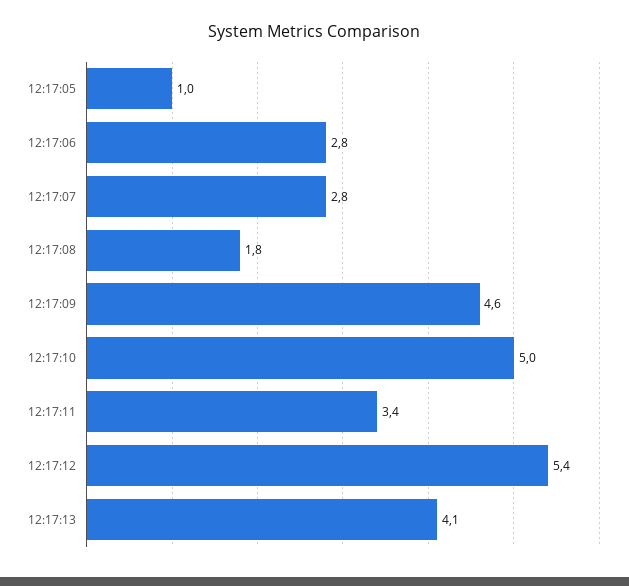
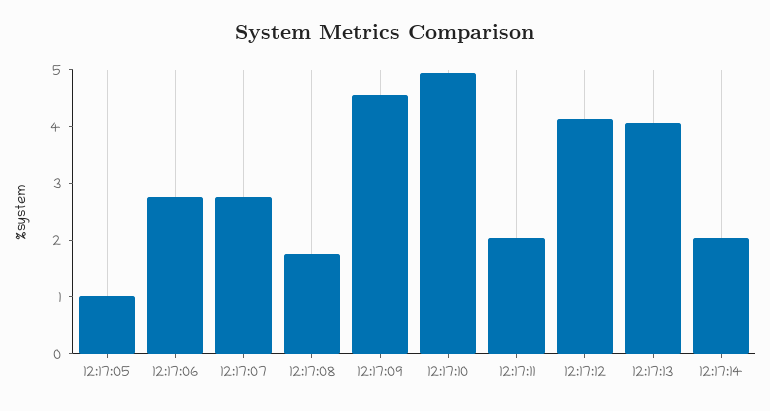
12:17:11: 3.4 -> 2
12:17:12: 5.4 -> 4.2
12:17:14: none -> 2

